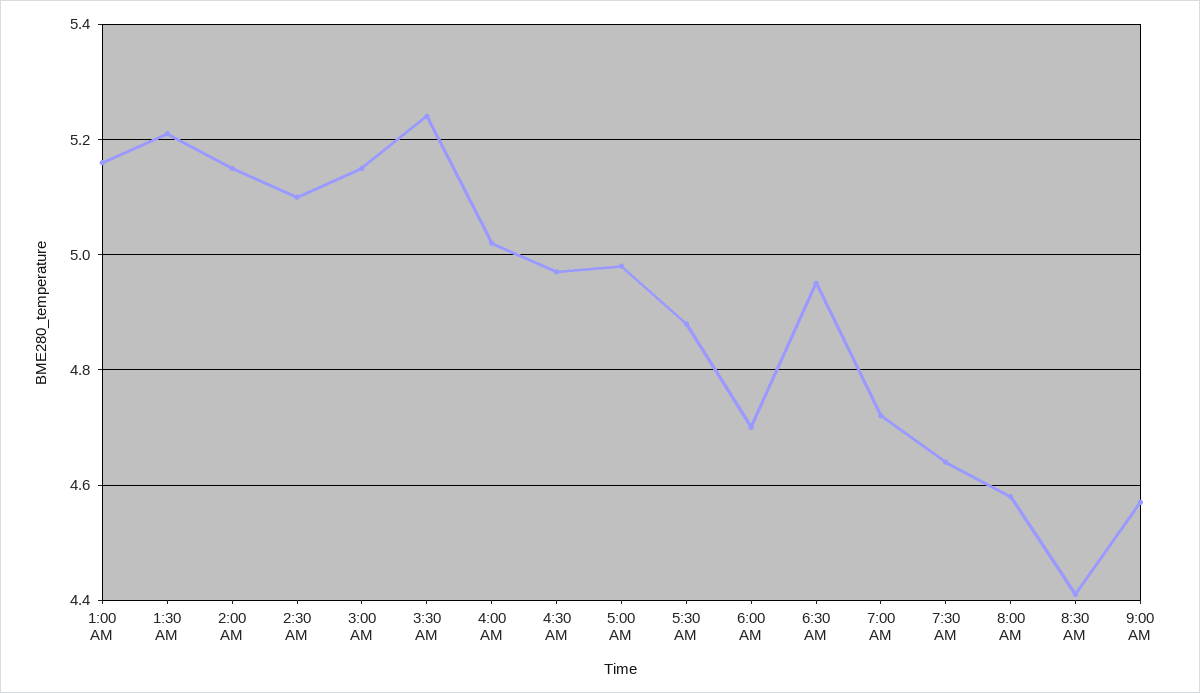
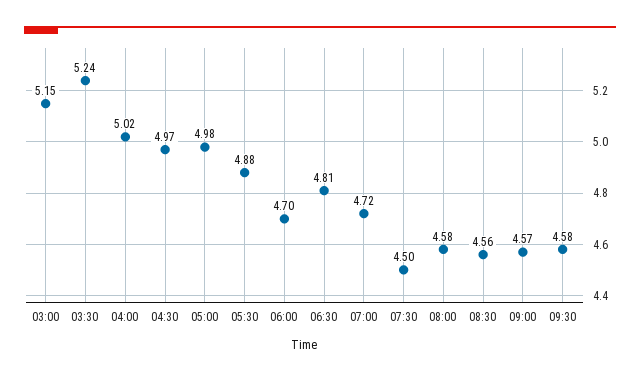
1:00 AM: 5.15 -> none
1:30 AM: 5.2 -> none
2:00 AM: 5.15 -> none
2:30 AM: 5.1 -> none
6:30 AM: 4.95 -> 4.81
7:30 AM: 4.65 -> 4.5
8:30 AM: 4.4 -> 4.56
09:30: none -> 4.58

